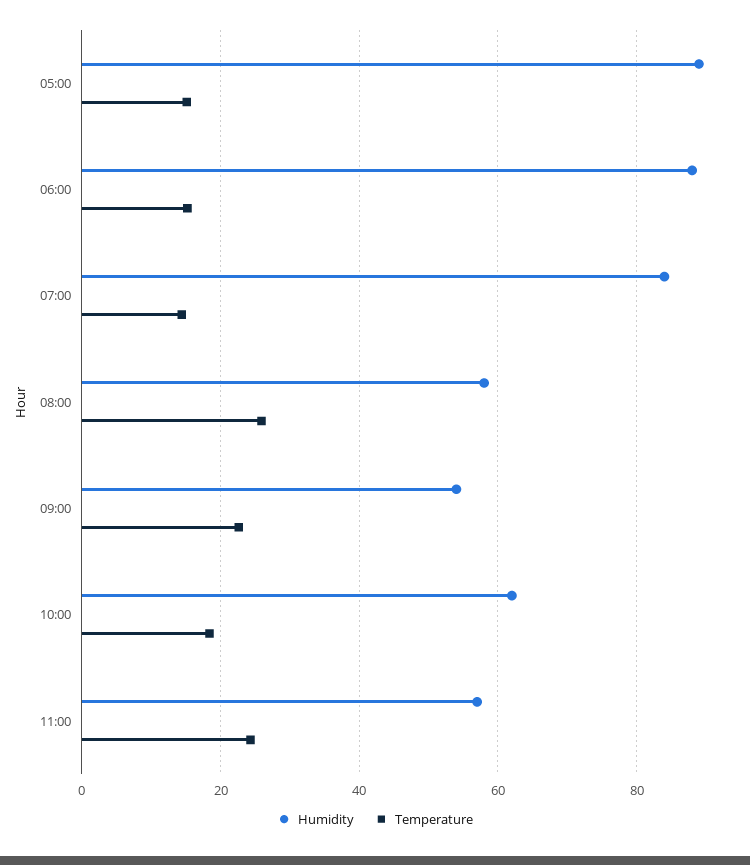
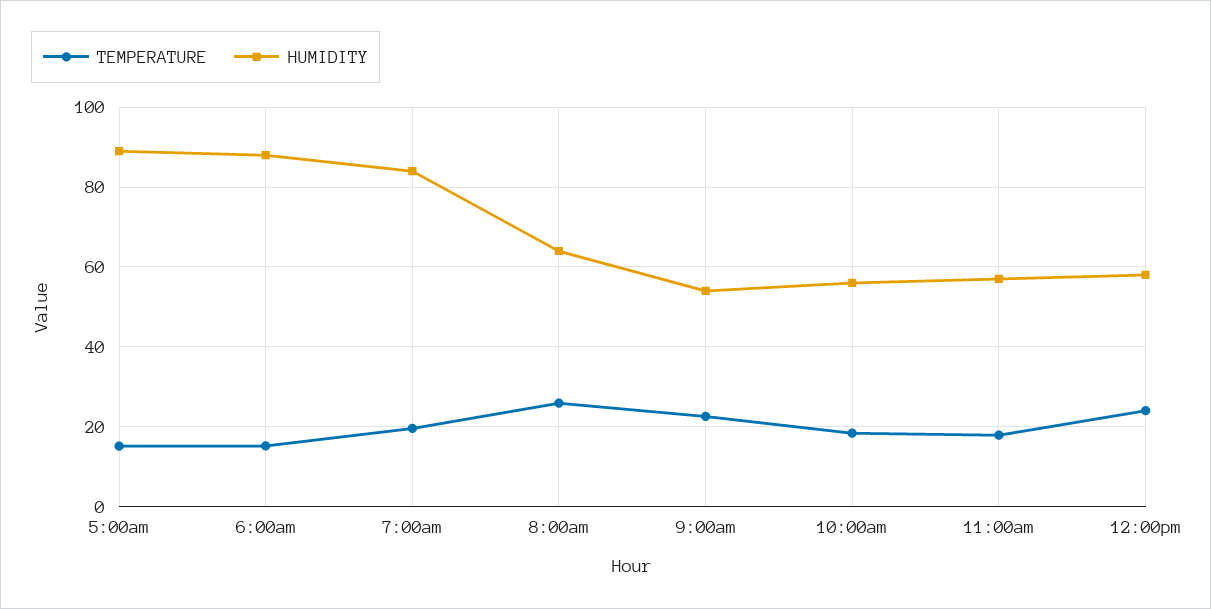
Temperature, 07:00: 14 -> 20
Humidity, 08:00: 58 -> 64
Humidity, 10:00: 62 -> 56
Temperature, 11:00: 24 -> 18
Temperature, 12:00pm: none -> 24
Humidity, 12:00pm: none -> 58

